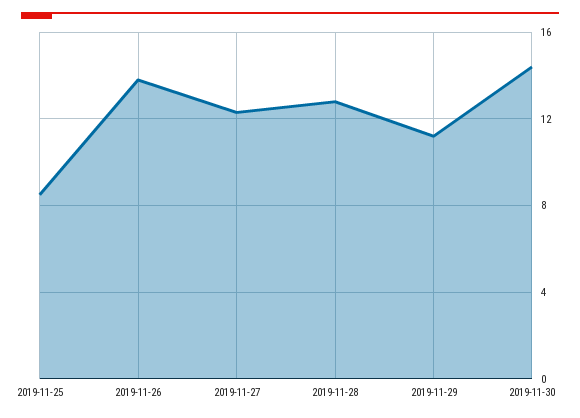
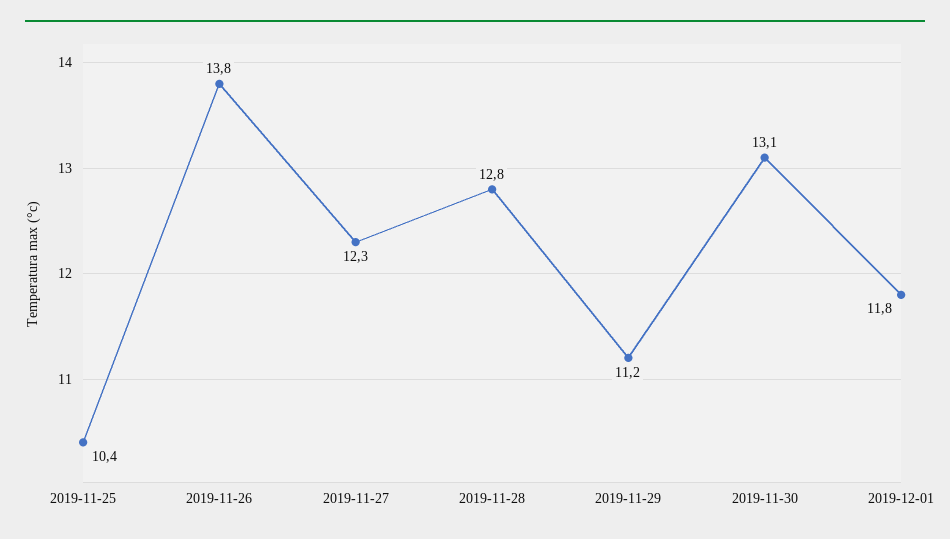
2019-11-25: 8.5 -> 10.4
2019-11-30: 14.5 -> 13.1
2019-12-01: none -> 11.8

